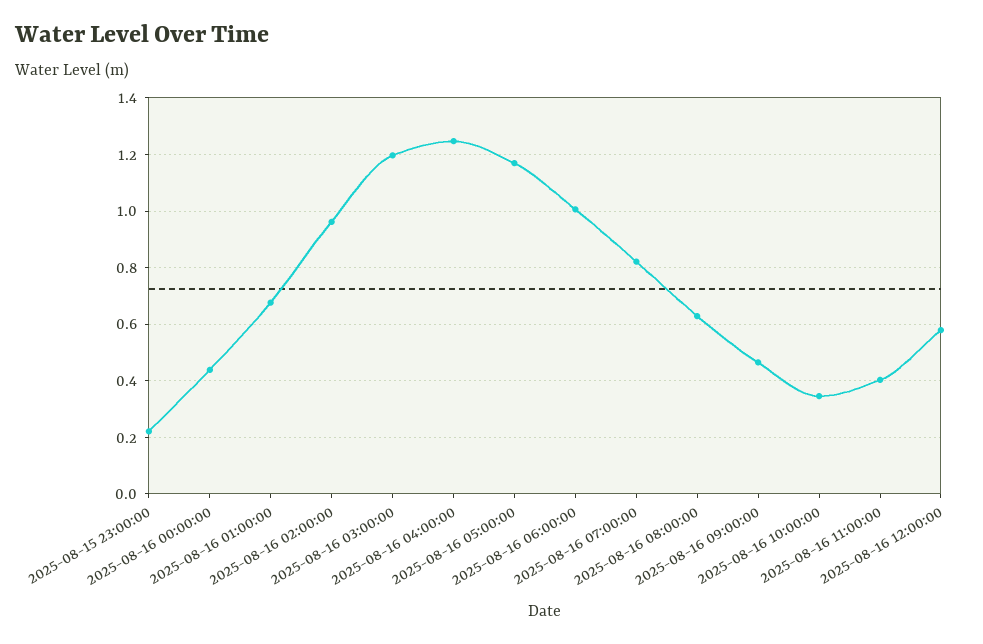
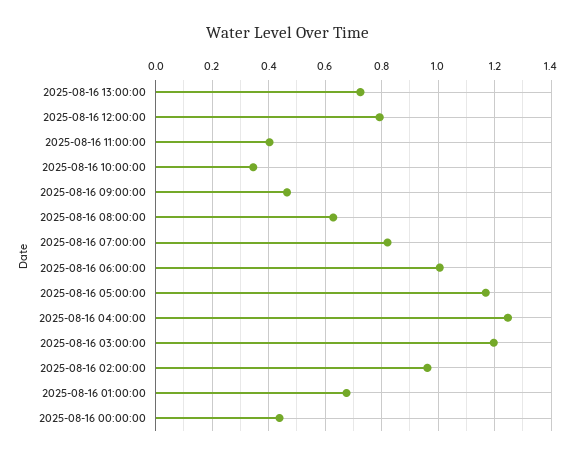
2025-08-15 23:00:00: 0.225 -> none
2025-08-16 12:00:00: 0.575 -> 0.8
2025-08-16 13:00:00: none -> 0.725

